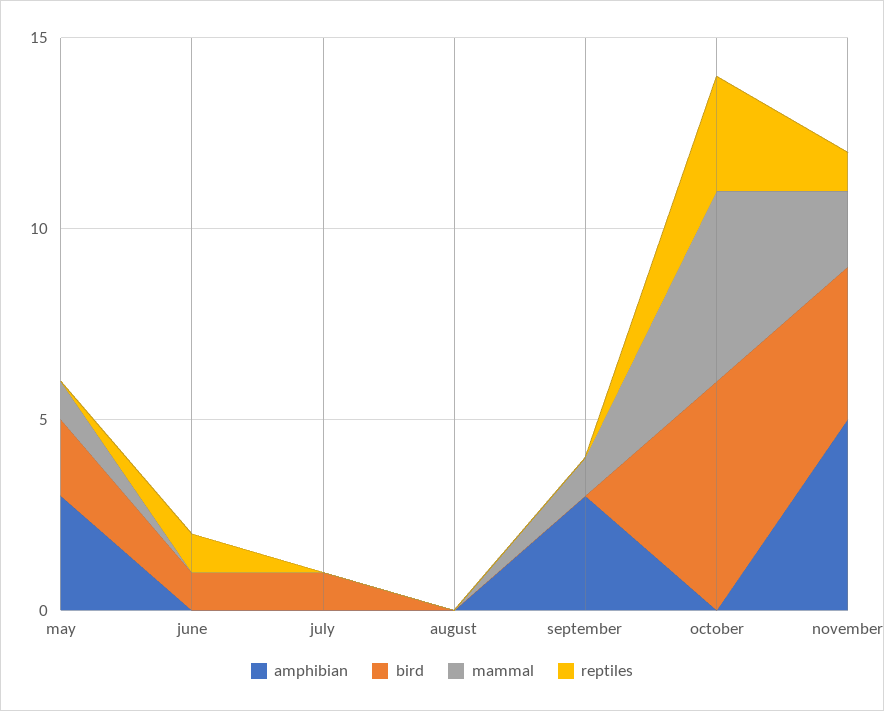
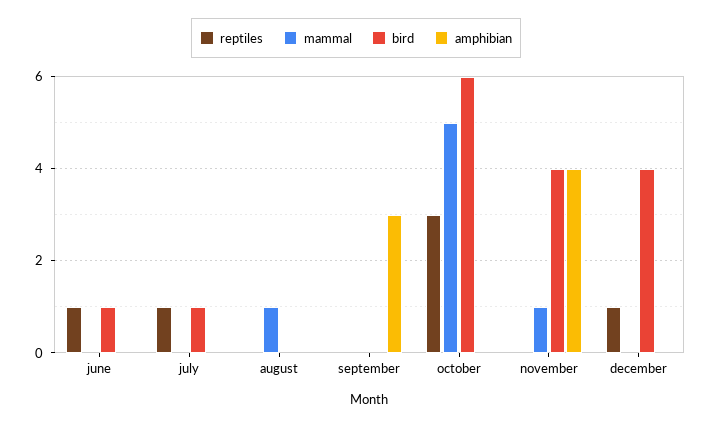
amphibian, may: 3 -> none
bird, may: 2 -> none
mammal, may: 1 -> none
reptiles, may: 0 -> none
reptiles, july: 0 -> 1
mammal, august: 0 -> 1
mammal, september: 1 -> 0
amphibian, november: 5 -> 4
mammal, november: 2 -> 1
reptiles, november: 1 -> 0
reptiles, december: none -> 1
mammal, december: none -> 0
bird, december: none -> 4
amphibian, december: none -> 0

